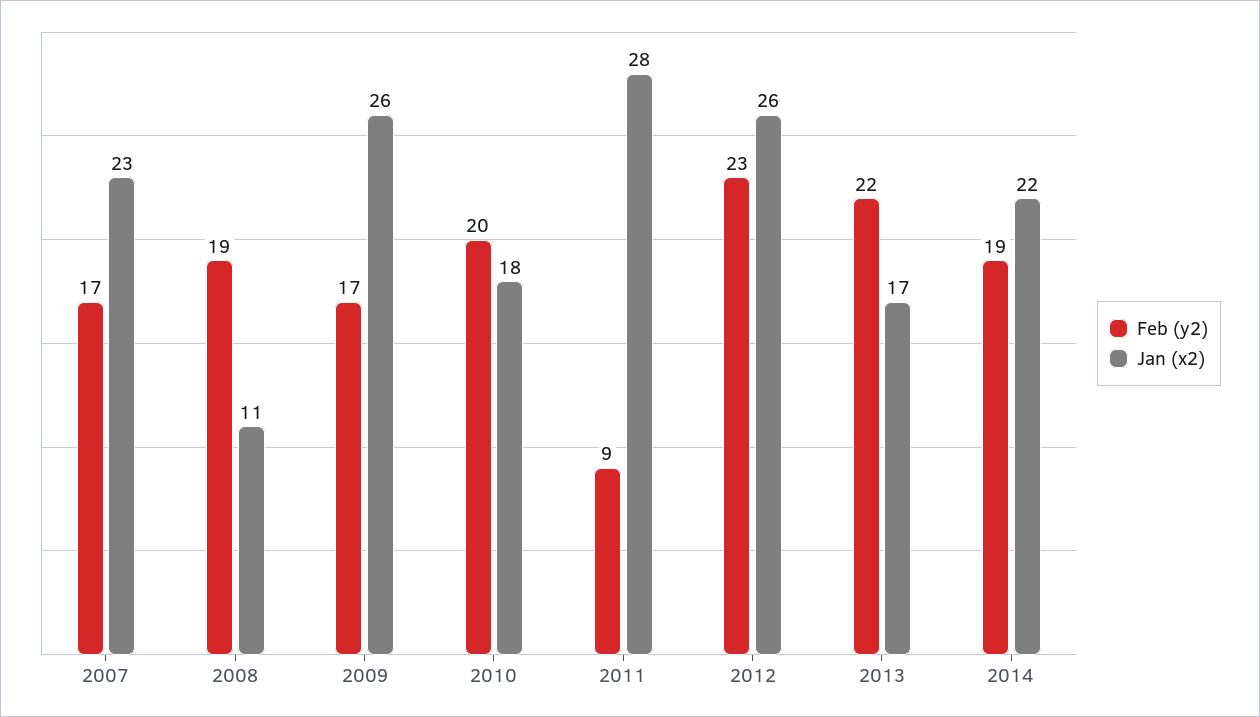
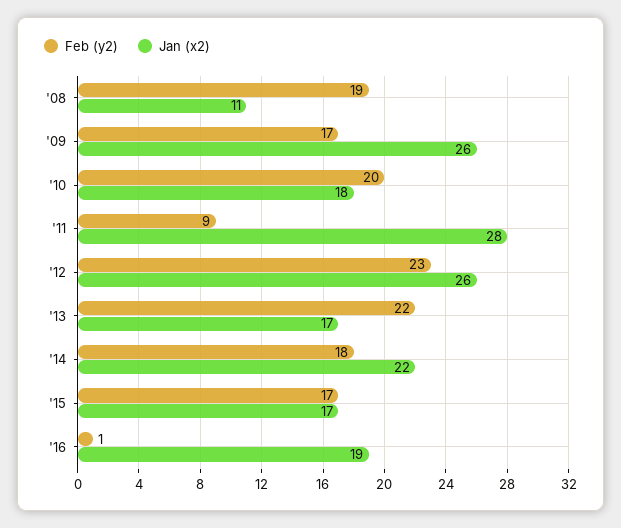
Feb (y2), 2007: 17 -> none
Jan (x2), 2007: 23 -> none
Feb (y2), 2014: 19 -> 18
Feb (y2), '15: none -> 17
Jan (x2), '15: none -> 17
Feb (y2), '16: none -> 1
Jan (x2), '16: none -> 19

